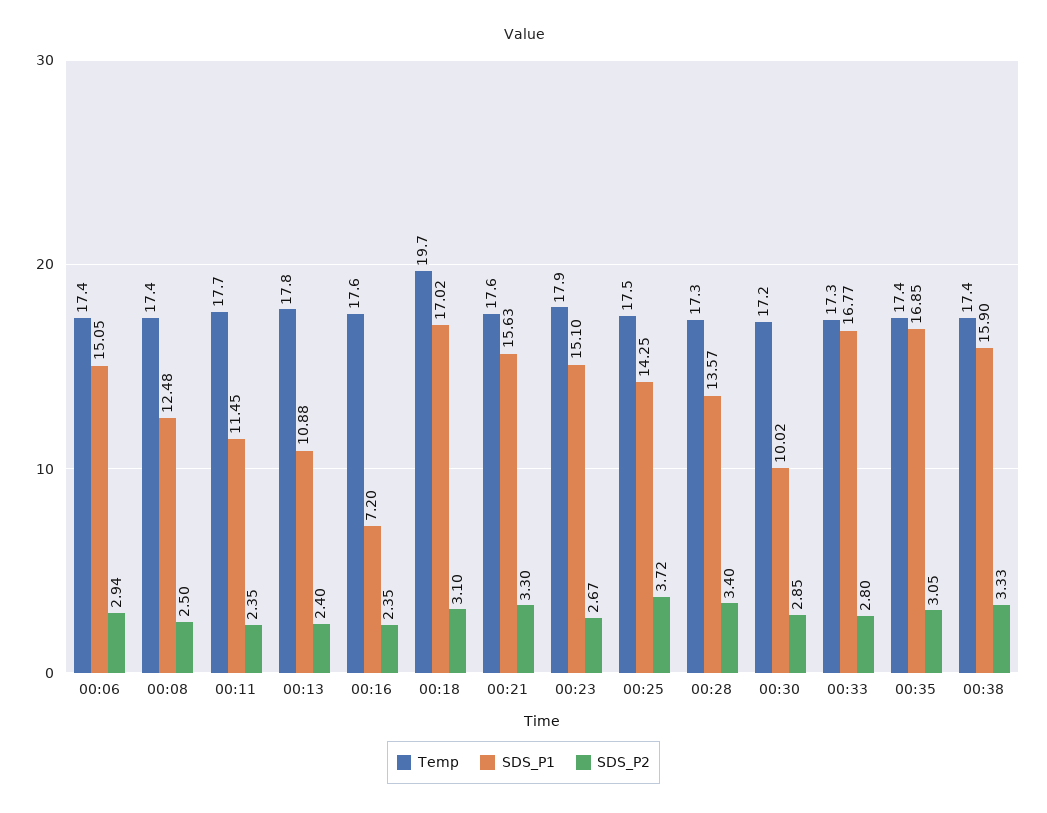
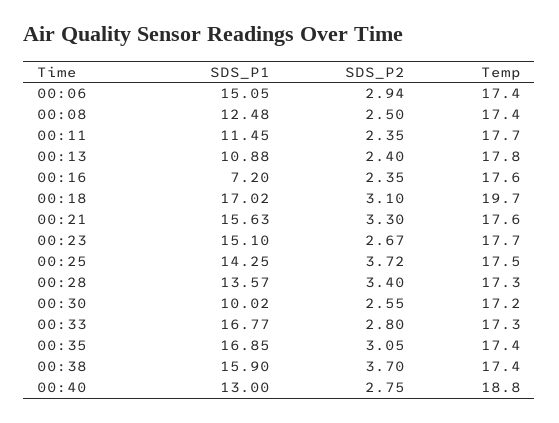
Temp, 00:23: 17.9 -> 17.7
SDS_P2, 00:30: 2.85 -> 2.55
SDS_P2, 00:38: 3.33 -> 3.7
SDS_P1, 00:40: none -> 13
SDS_P2, 00:40: none -> 2.75
Temp, 00:40: none -> 18.8

